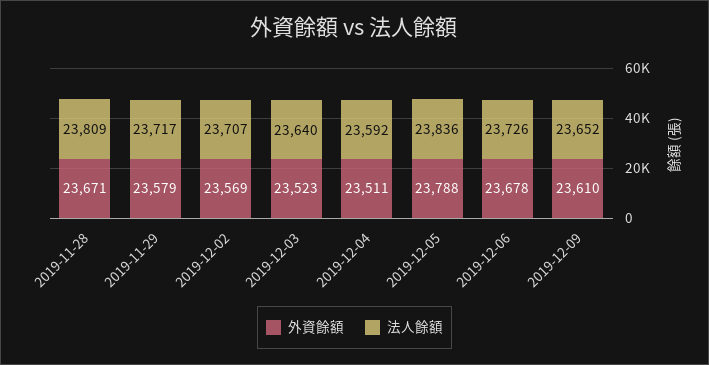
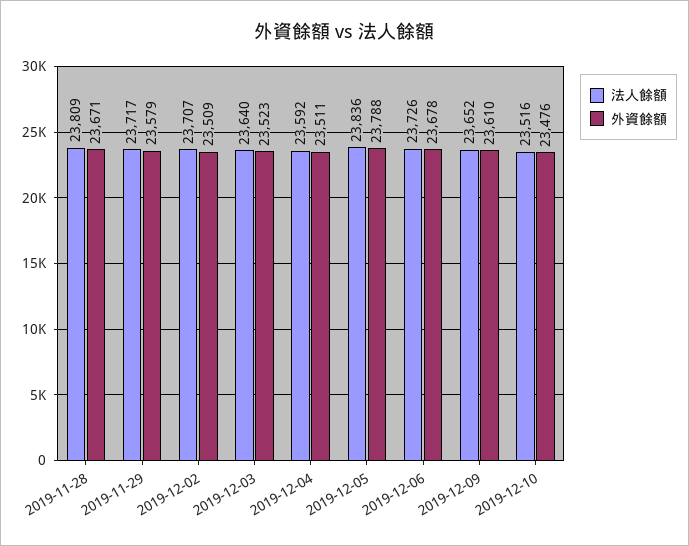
外資餘額, 2019-12-02: 23569 -> 23509
法人餘額, 2019-12-10: none -> 23516
外資餘額, 2019-12-10: none -> 23476

